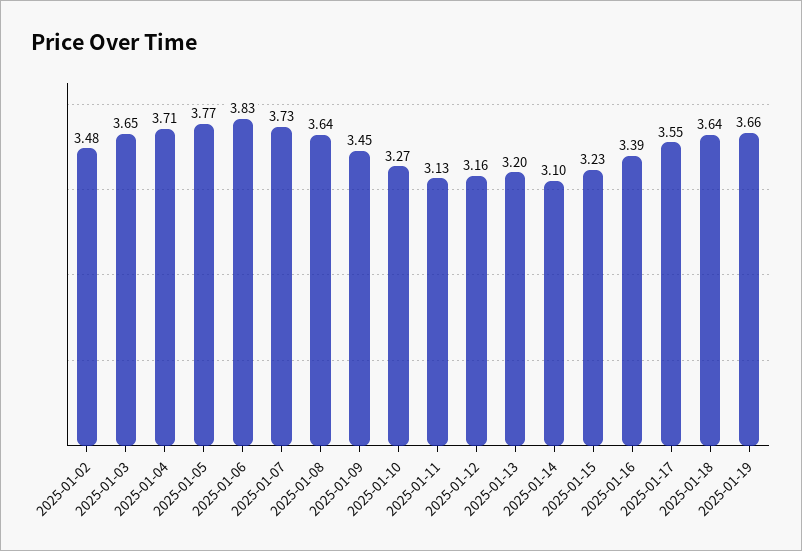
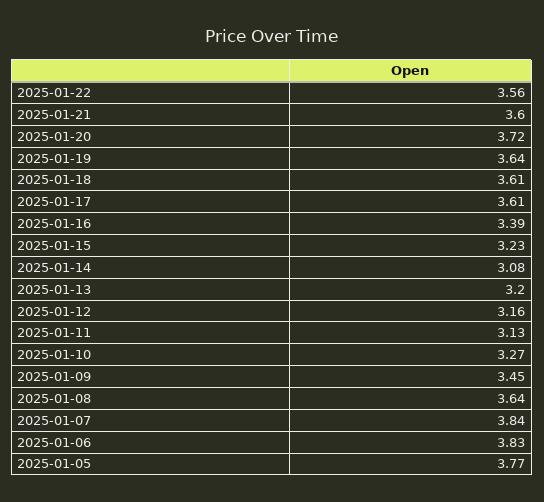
2025-01-02: 3.48 -> none
2025-01-03: 3.65 -> none
2025-01-04: 3.71 -> none
2025-01-07: 3.73 -> 3.84
2025-01-14: 3.1 -> 3.08
2025-01-17: 3.55 -> 3.61
2025-01-18: 3.64 -> 3.61
2025-01-19: 3.66 -> 3.64
2025-01-22: none -> 3.56
2025-01-21: none -> 3.6
2025-01-20: none -> 3.72

